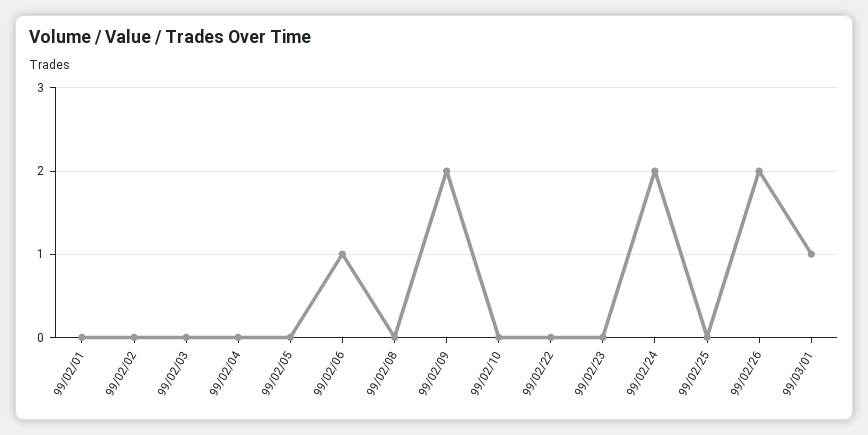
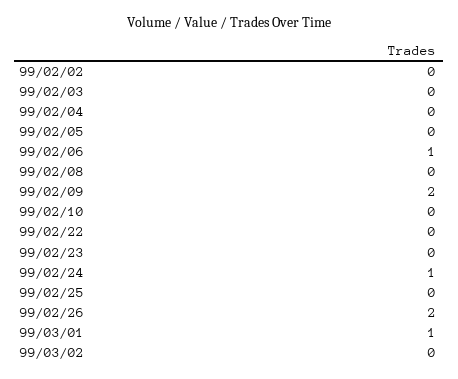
99/02/01: 0 -> none
99/02/24: 2 -> 1
99/03/02: none -> 0

